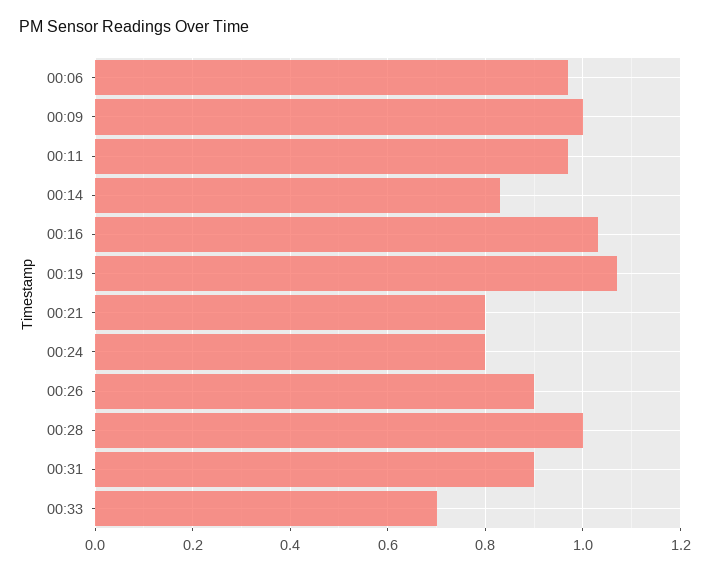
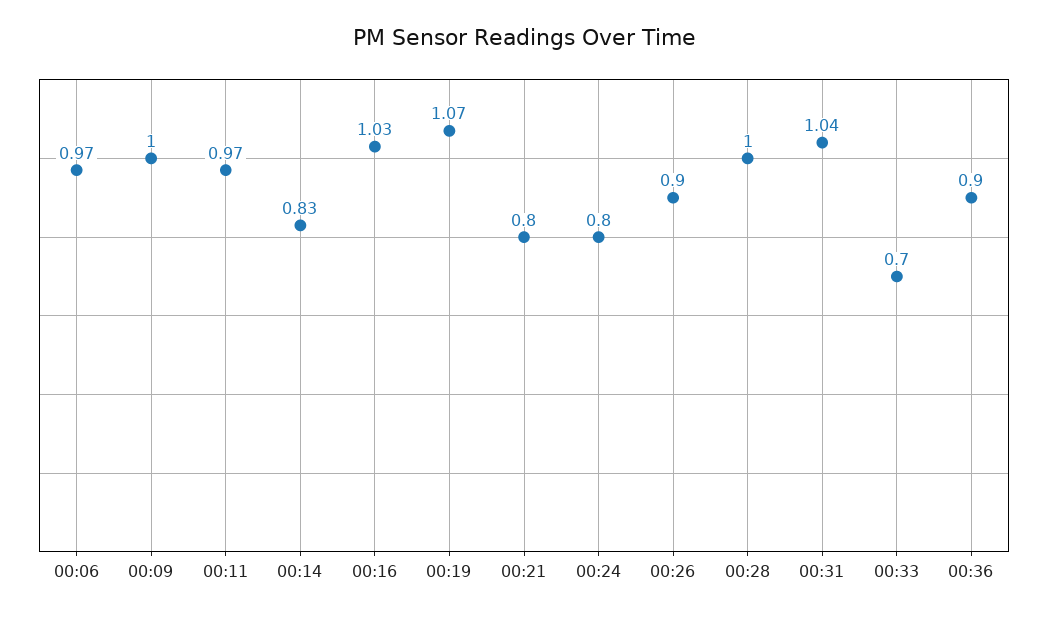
00:31: 0.9 -> 1.04
00:36: none -> 0.9

